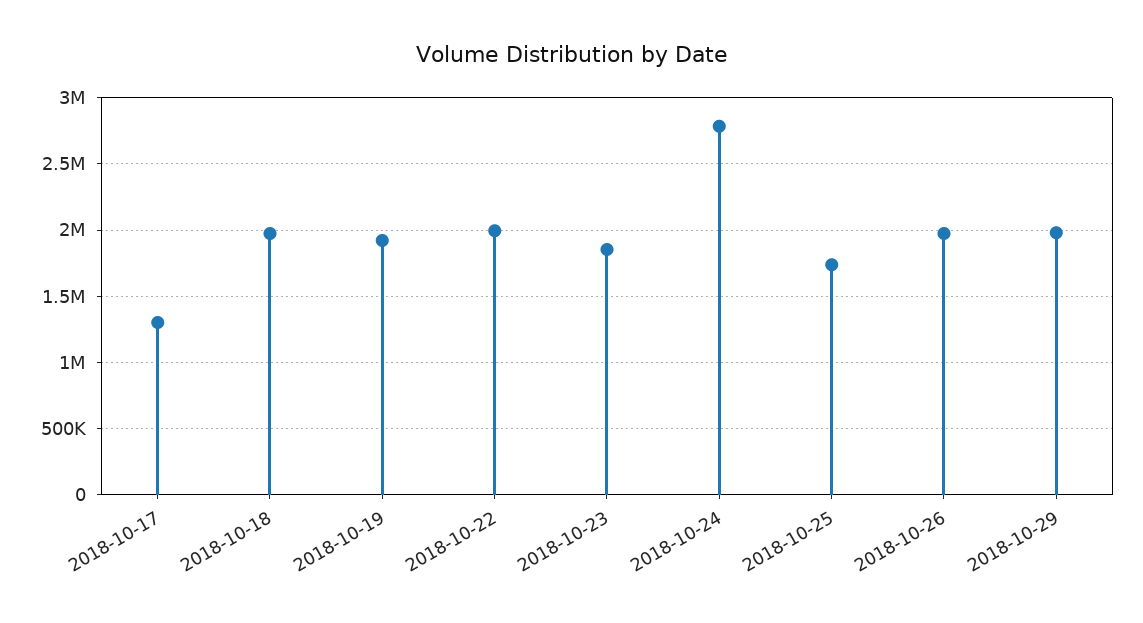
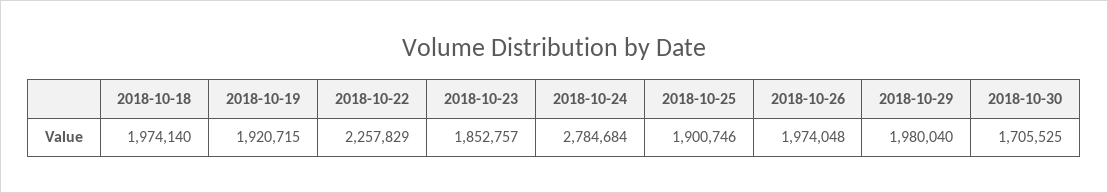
2018-10-17: 1300000 -> none
2018-10-22: 2000000 -> 2257829
2018-10-25: 1750000 -> 1900746
2018-10-30: none -> 1705525

